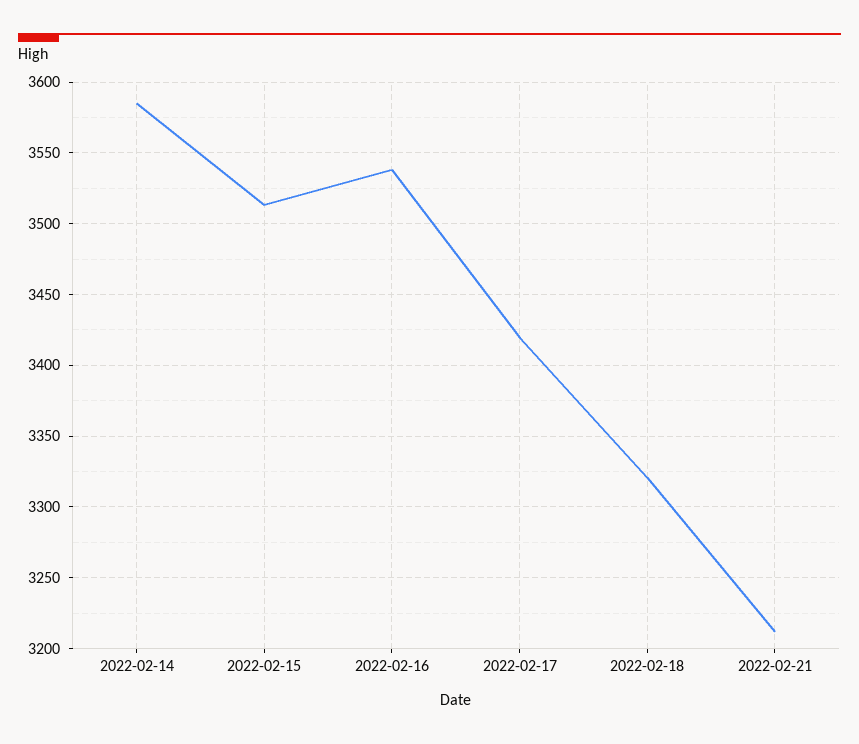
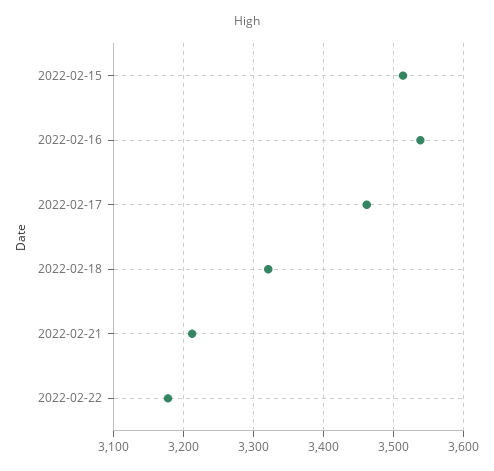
2022-02-14: 3585 -> none
2022-02-17: 3420 -> 3460
2022-02-22: none -> 3180

